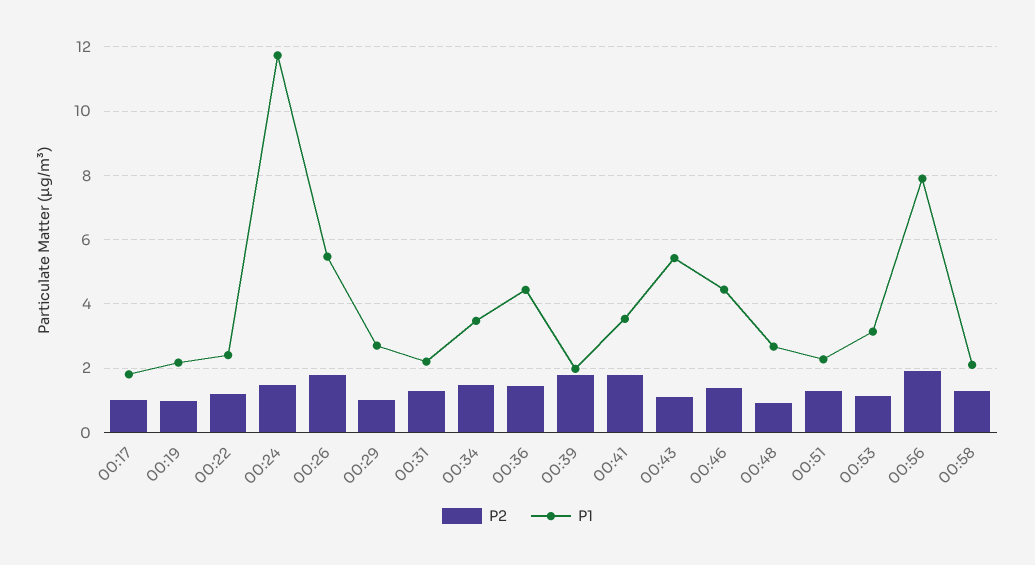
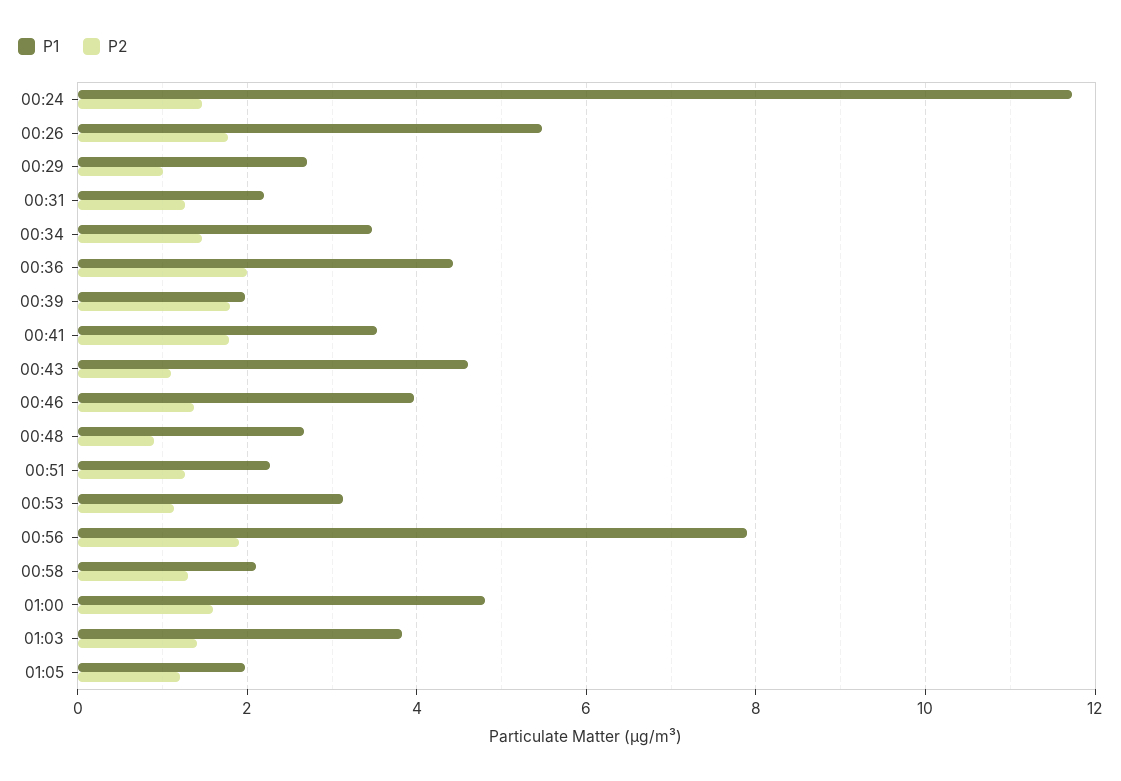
P2, 00:17: 1 -> none
P1, 00:17: 1.8 -> none
P2, 00:19: 1 -> none
P1, 00:19: 2.2 -> none
P2, 00:22: 1.2 -> none
P1, 00:22: 2.4 -> none
P2, 00:36: 1.4 -> 2
P1, 00:43: 5.4 -> 4.6
P1, 00:46: 4.4 -> 4
P1, 01:00: none -> 4.8
P2, 01:00: none -> 1.6
P1, 01:03: none -> 3.8
P2, 01:03: none -> 1.4
P1, 01:05: none -> 2
P2, 01:05: none -> 1.2

